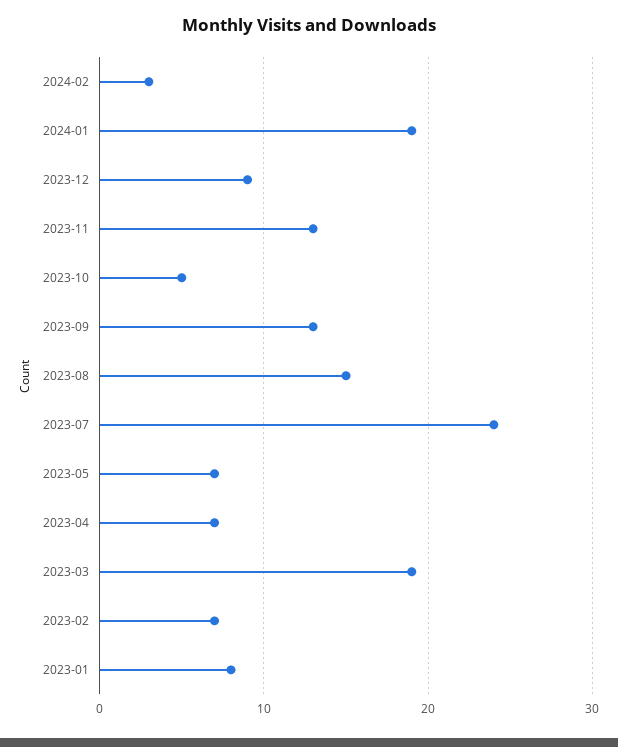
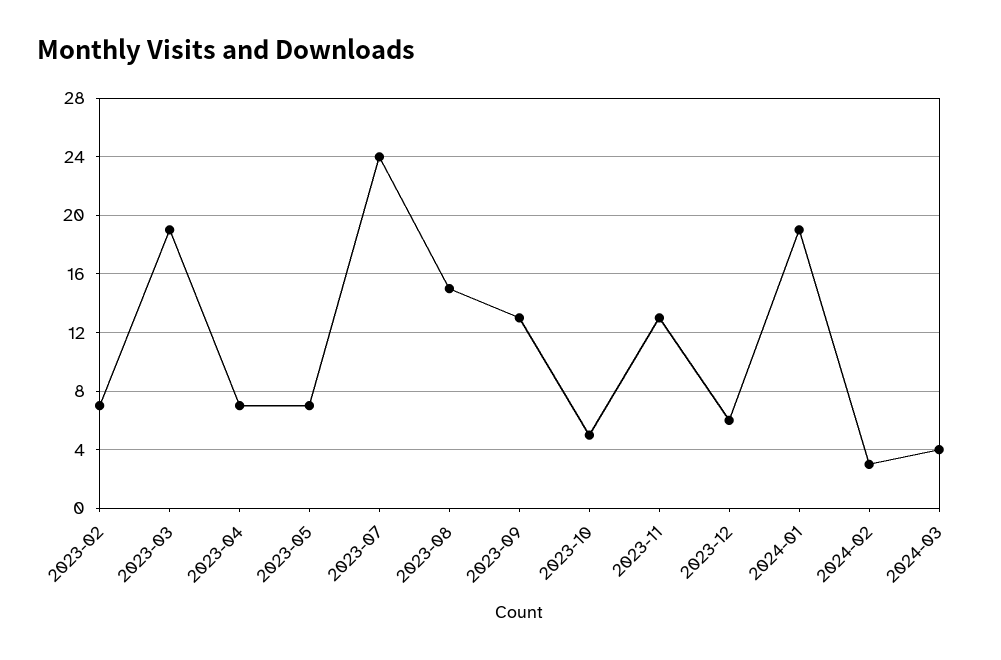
2023-12: 9 -> 6
2023-01: 8 -> none
2024-03: none -> 4

